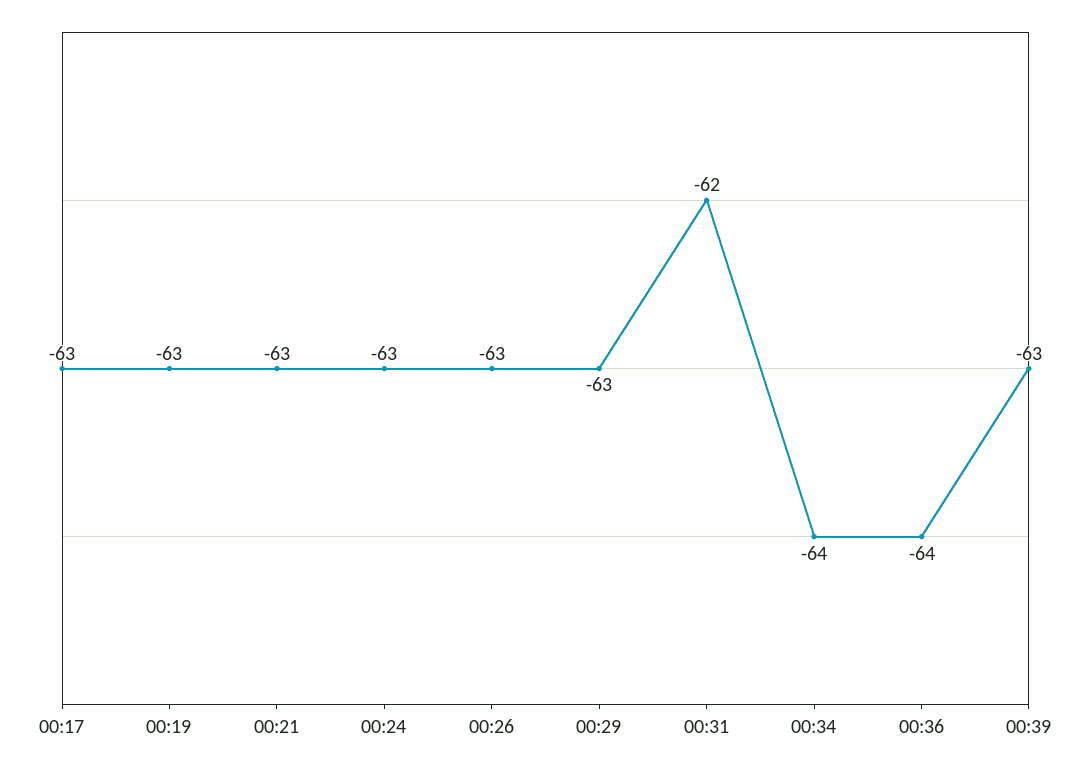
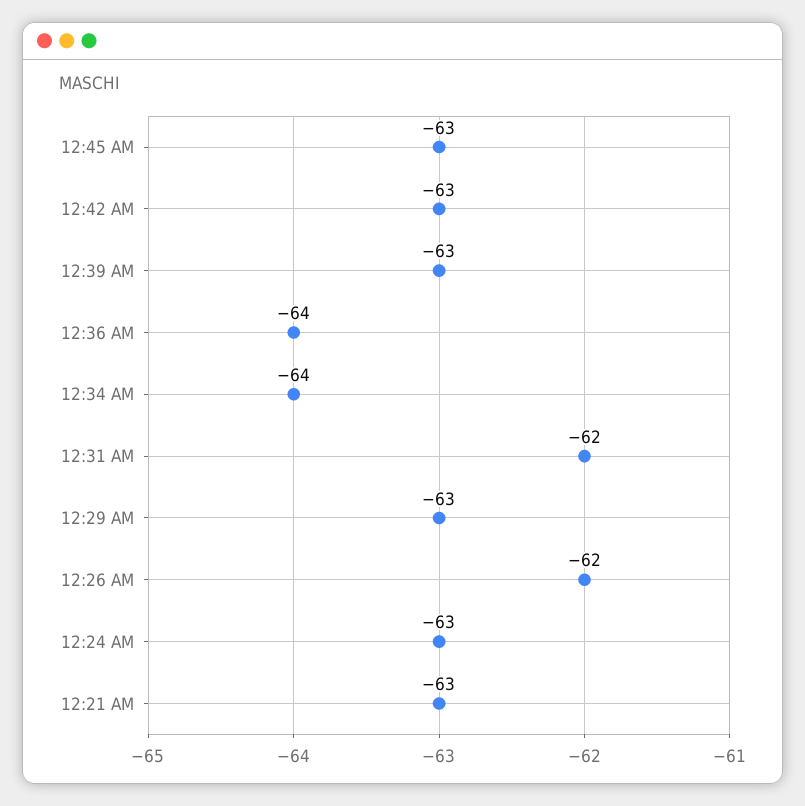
00:17: -63 -> none
00:19: -63 -> none
00:26: -63 -> -62
12:45 AM: none -> -63
12:42 AM: none -> -63

